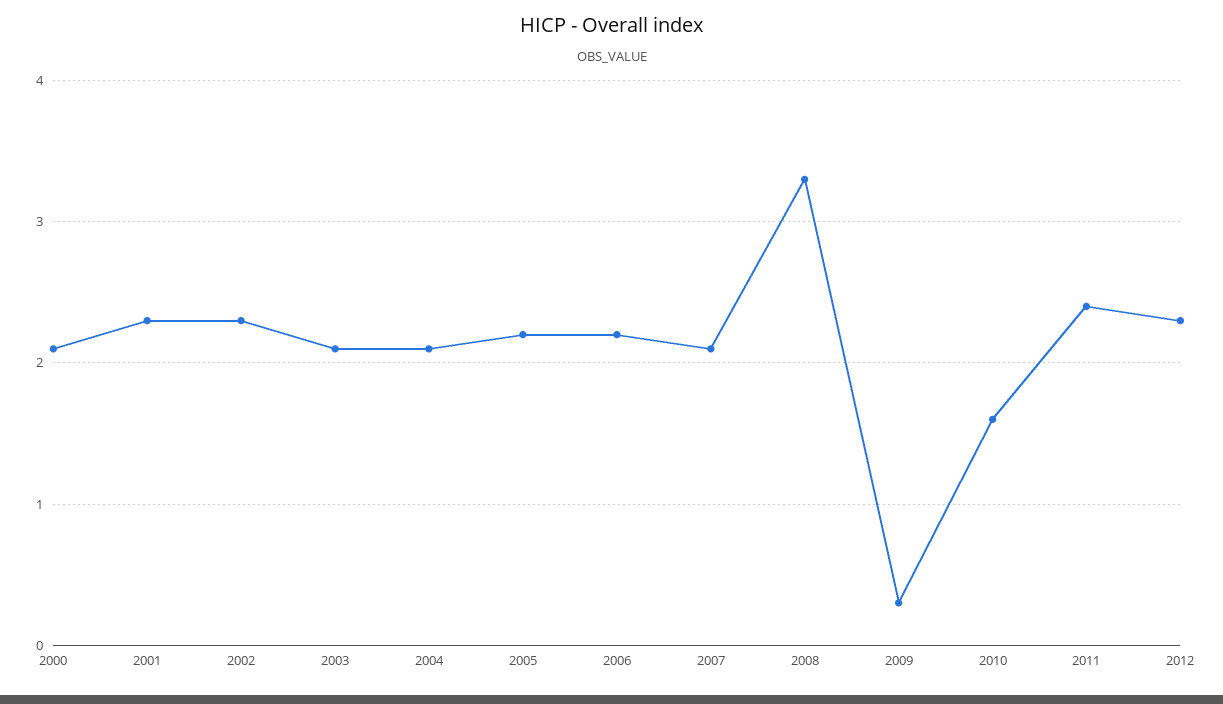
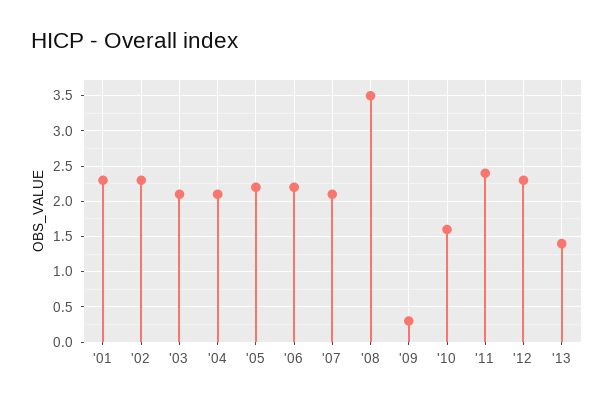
2000: 2.1 -> none
2008: 3.3 -> 3.5
'13: none -> 1.4

